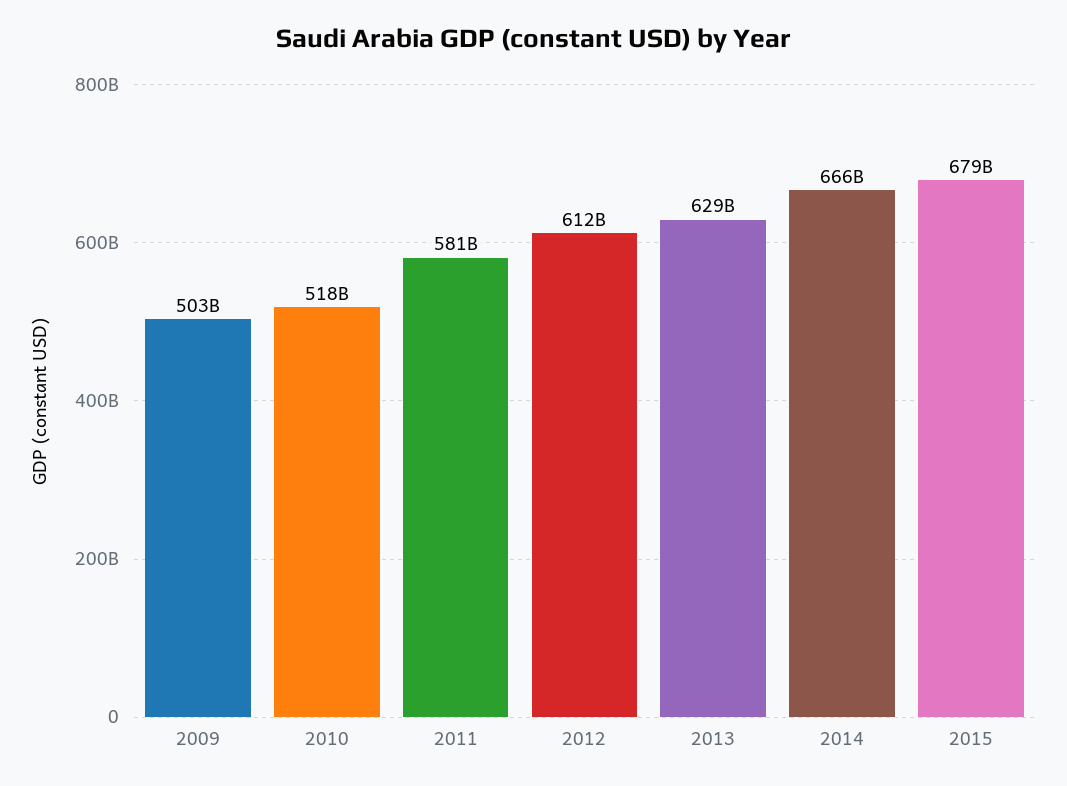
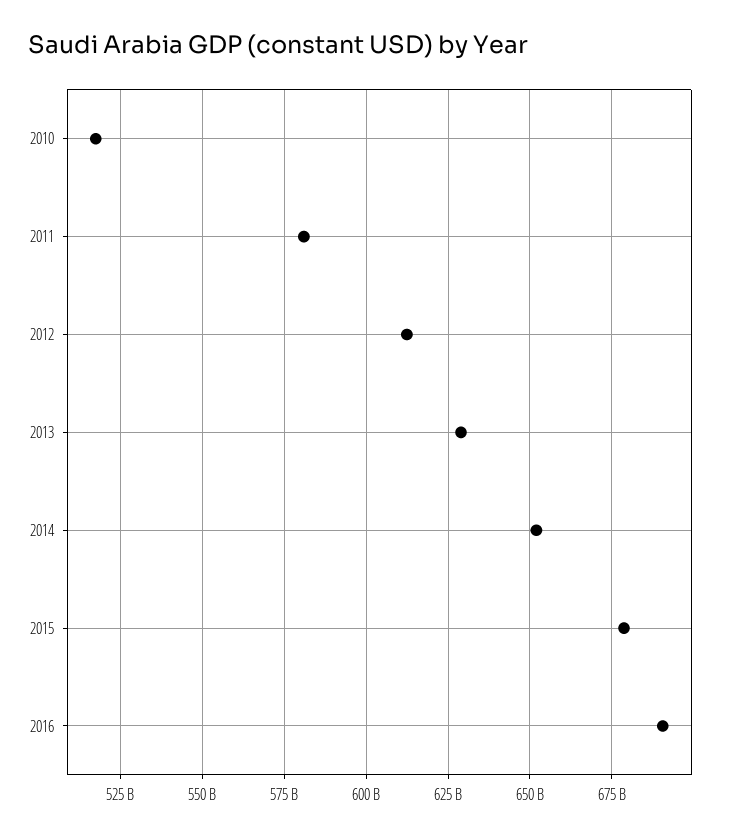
2009: 503000000000 -> none
2014: 666000000000 -> 652500000000
2016: none -> 690000000000

